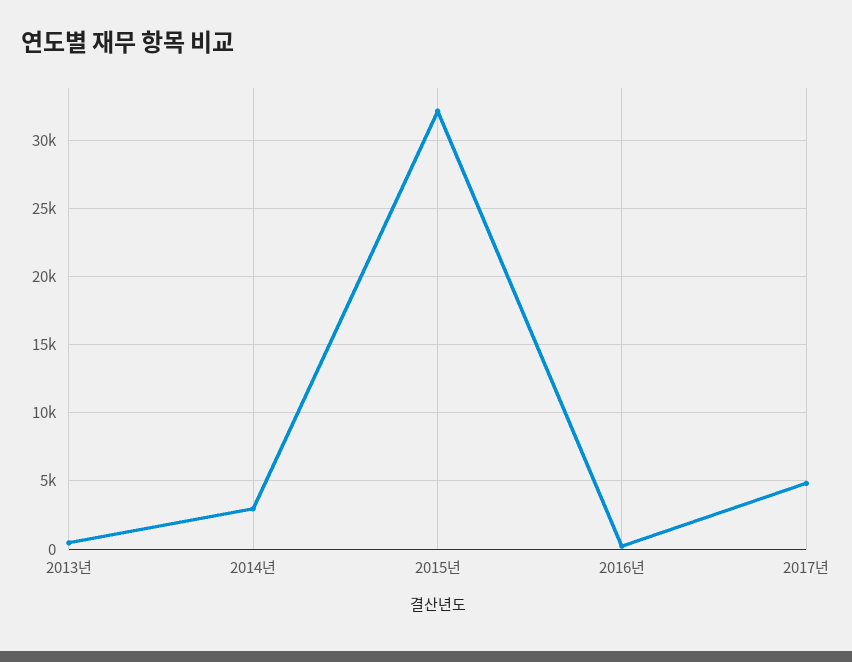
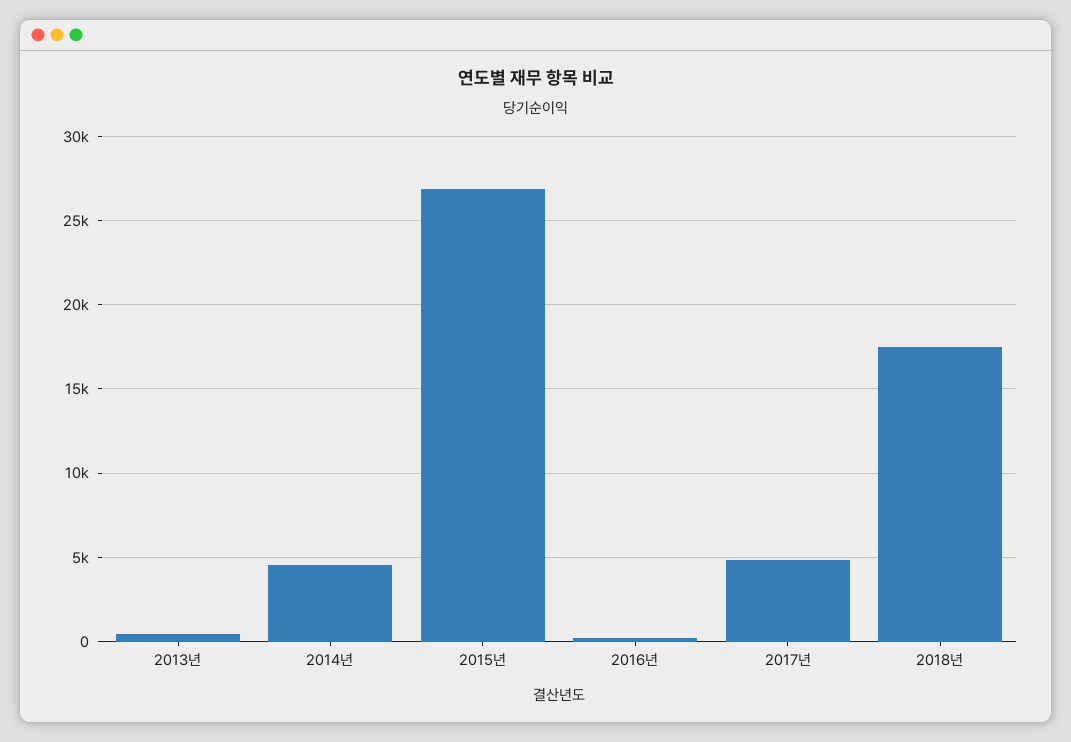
2014년: 3000 -> 4500
2015년: 32000 -> 27000
2018년: none -> 17500

